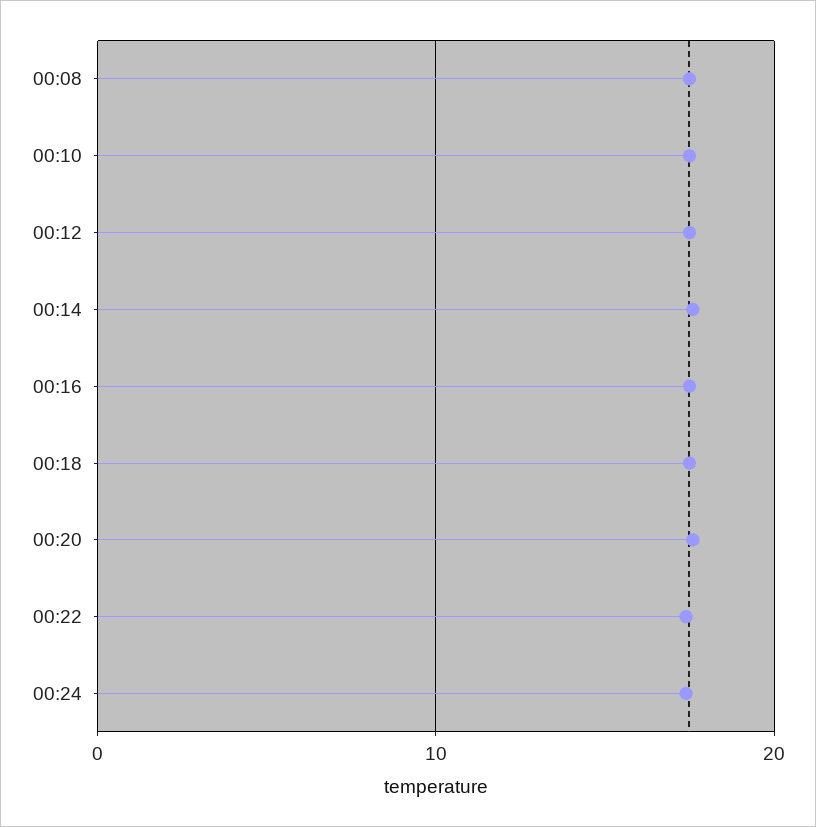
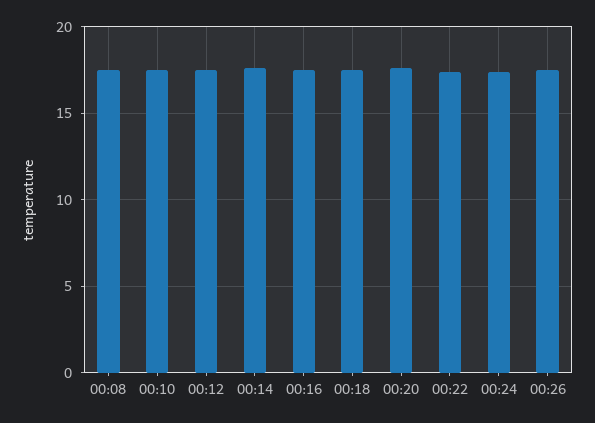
00:26: none -> 17.5

